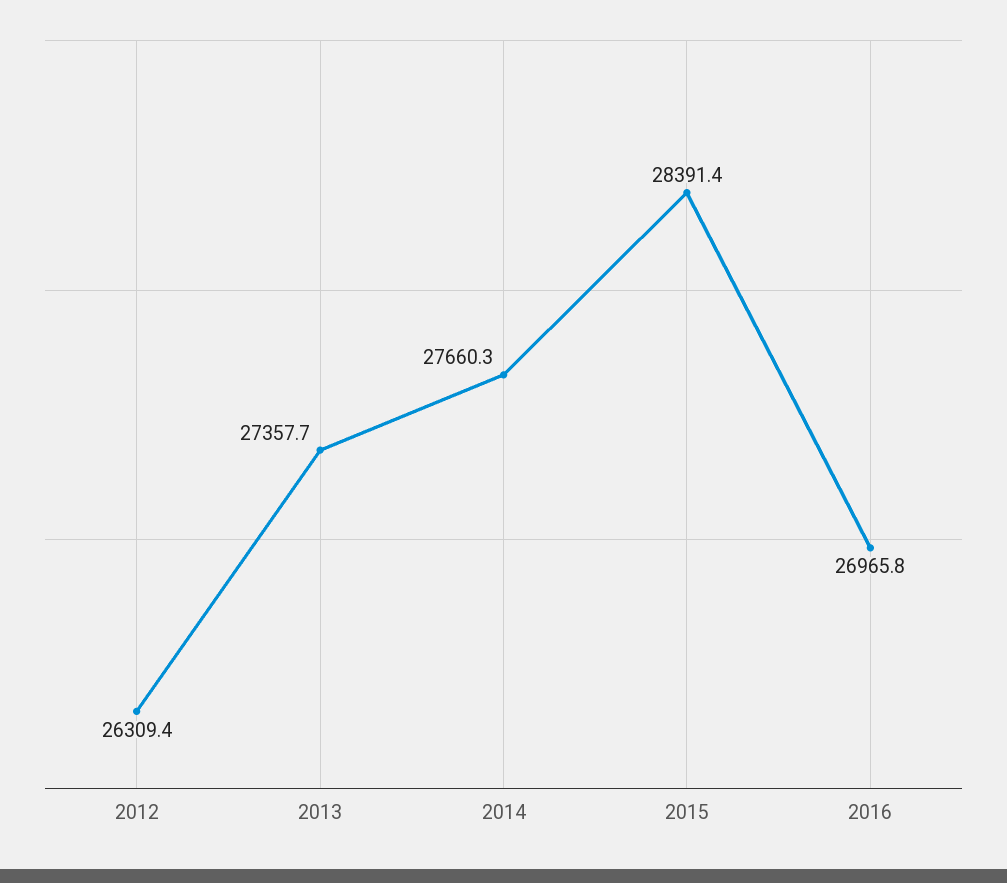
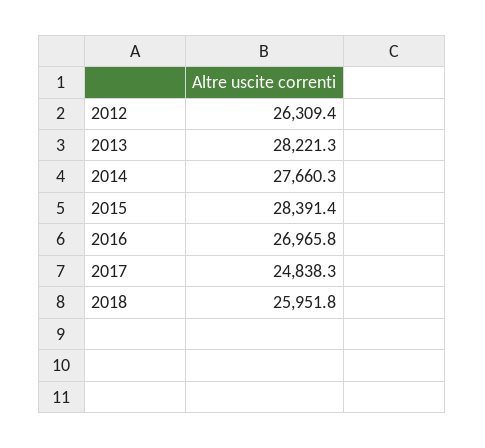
2013: 27357.7 -> 28221.3
2017: none -> 24838.3
2018: none -> 25951.8

